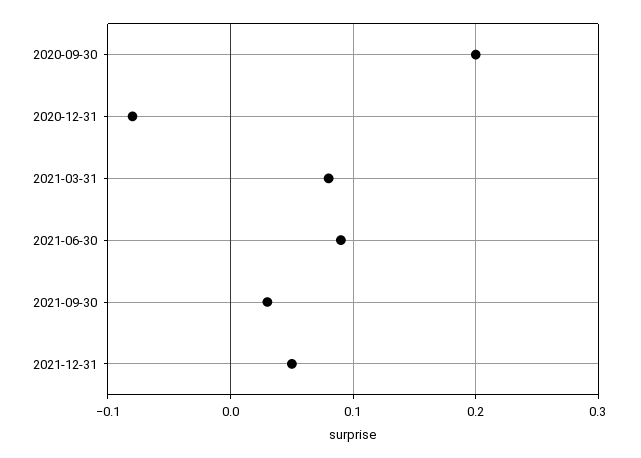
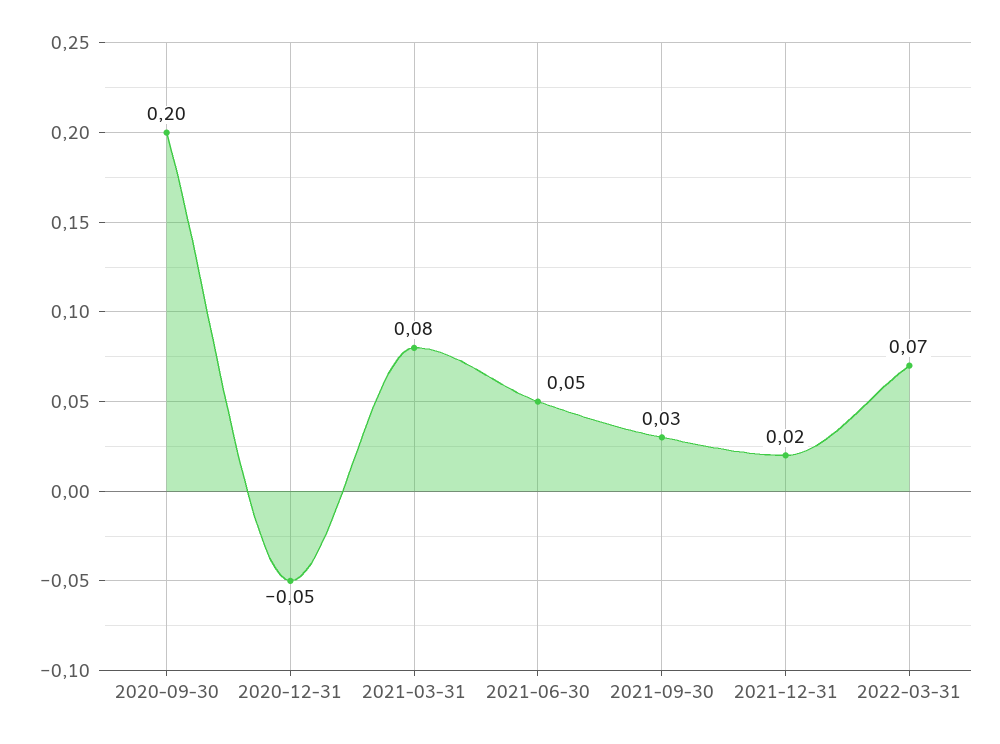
2020-12-31: -0.08 -> -0.05
2021-06-30: 0.09 -> 0.05
2021-12-31: 0.05 -> 0.02
2022-03-31: none -> 0.07

